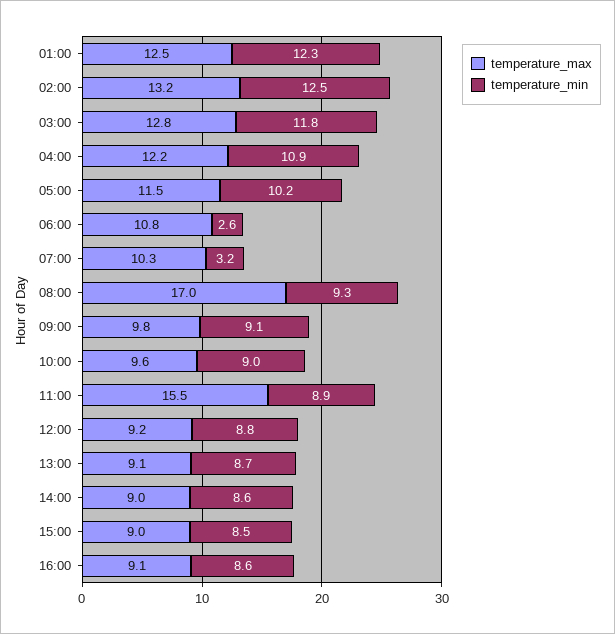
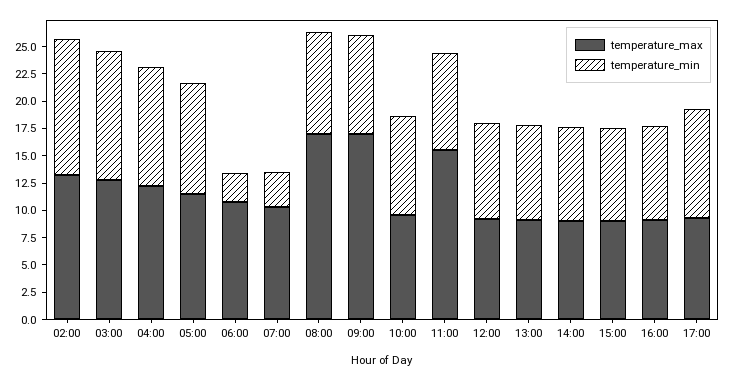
temperature_max, 01:00: 12.5 -> none
temperature_min, 01:00: 12.3 -> none
temperature_max, 09:00: 9.8 -> 17.5
temperature_max, 17:00: none -> 10
temperature_min, 17:00: none -> 10

